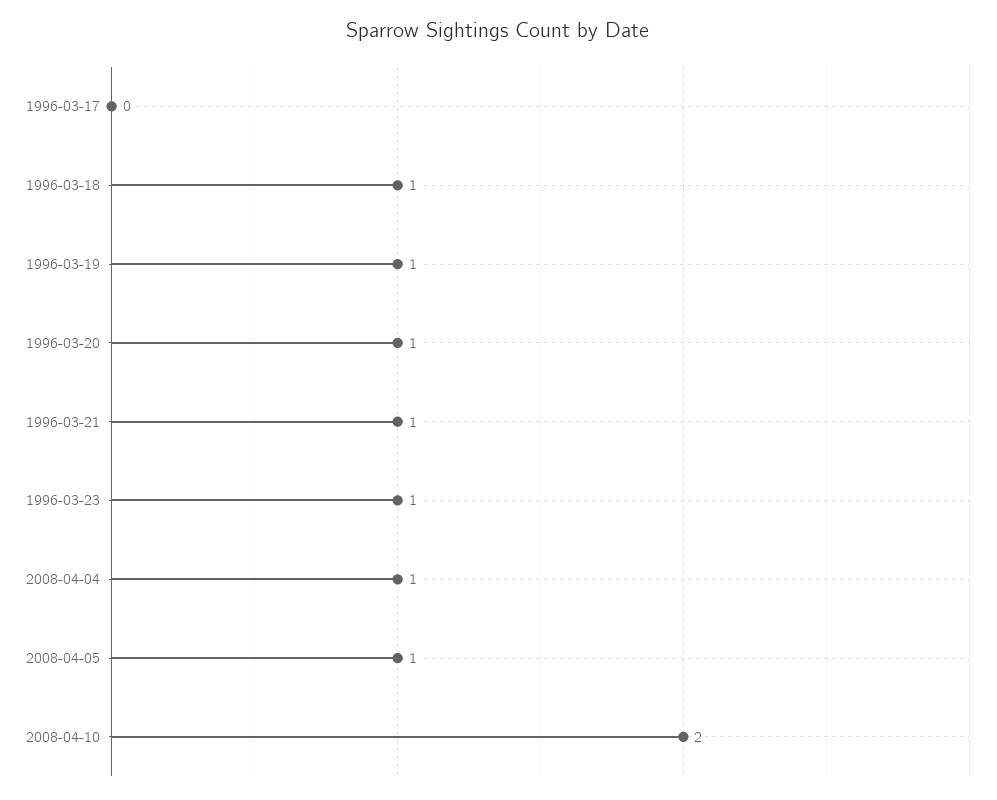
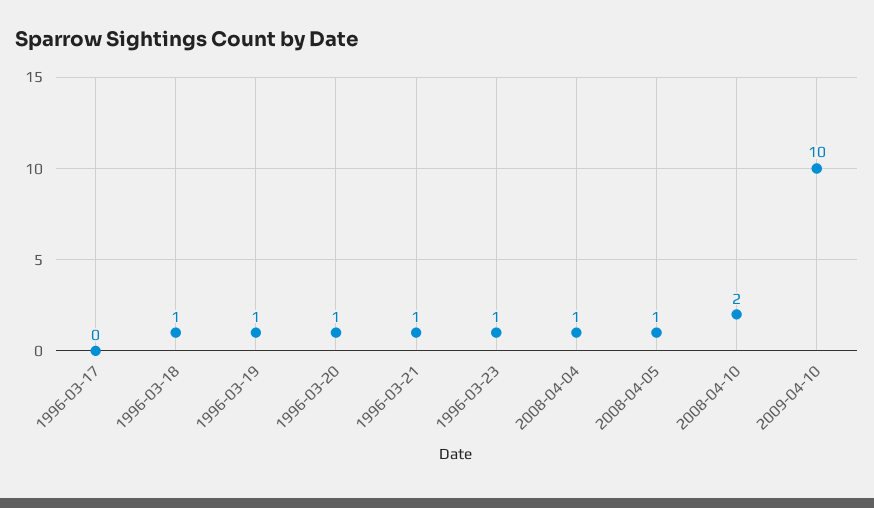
2009-04-10: none -> 10

